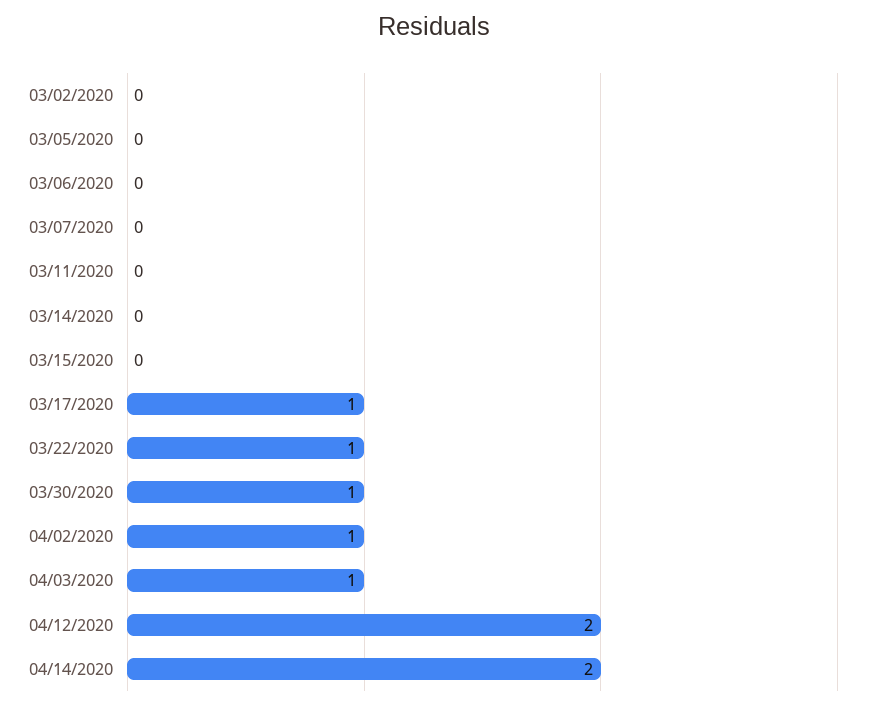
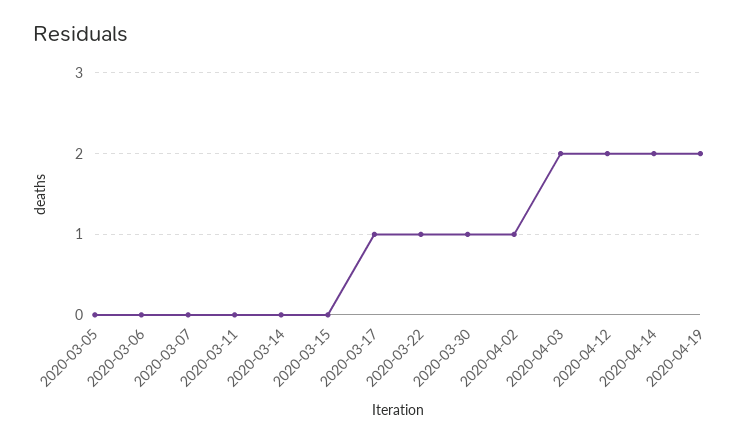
03/02/2020: 0 -> none
04/03/2020: 1 -> 2
2020-04-19: none -> 2

